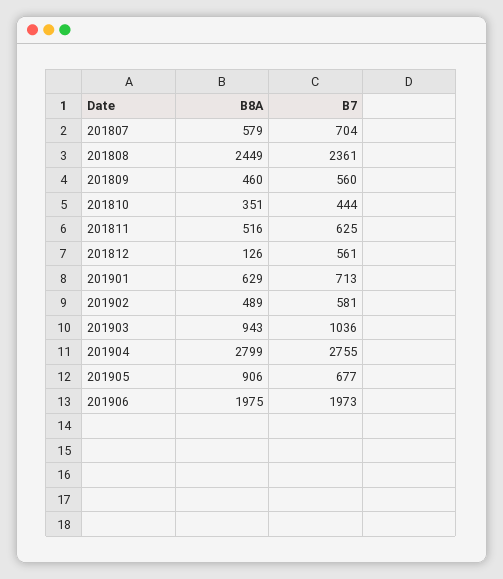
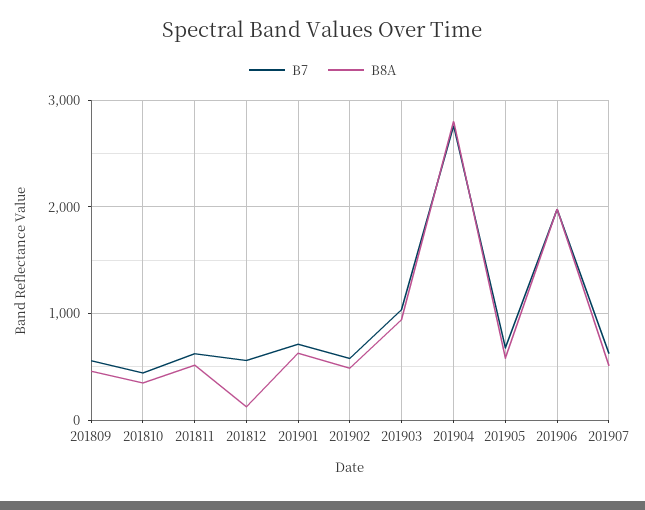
B8A, 201807: 579 -> none
B7, 201807: 704 -> none
B8A, 201808: 2449 -> none
B7, 201808: 2361 -> none
B8A, 201905: 906 -> 600
B7, 201907: none -> 600
B8A, 201907: none -> 500

